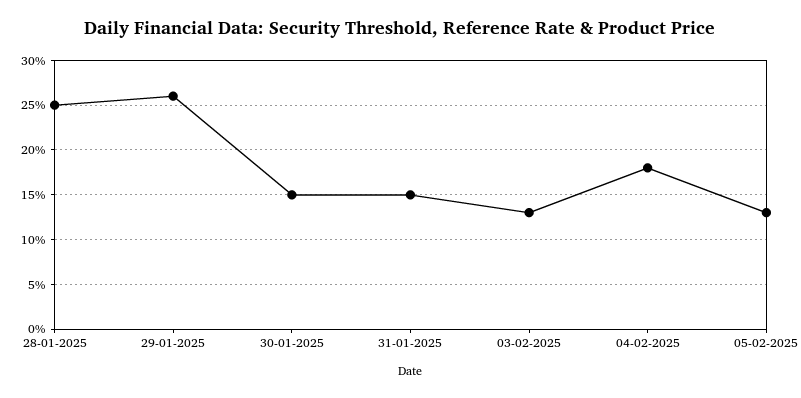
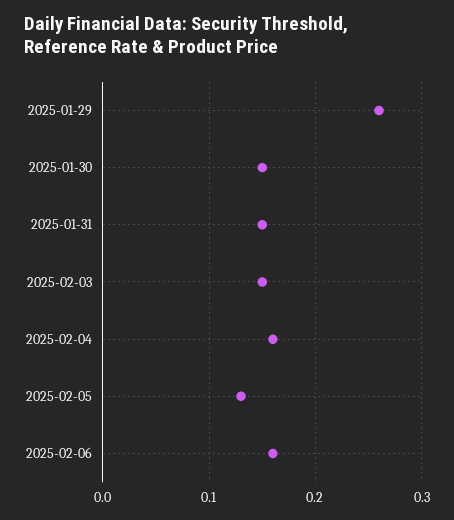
28-01-2025: 0.25 -> none
03-02-2025: 0.13 -> 0.15
04-02-2025: 0.18 -> 0.16
2025-02-06: none -> 0.16

